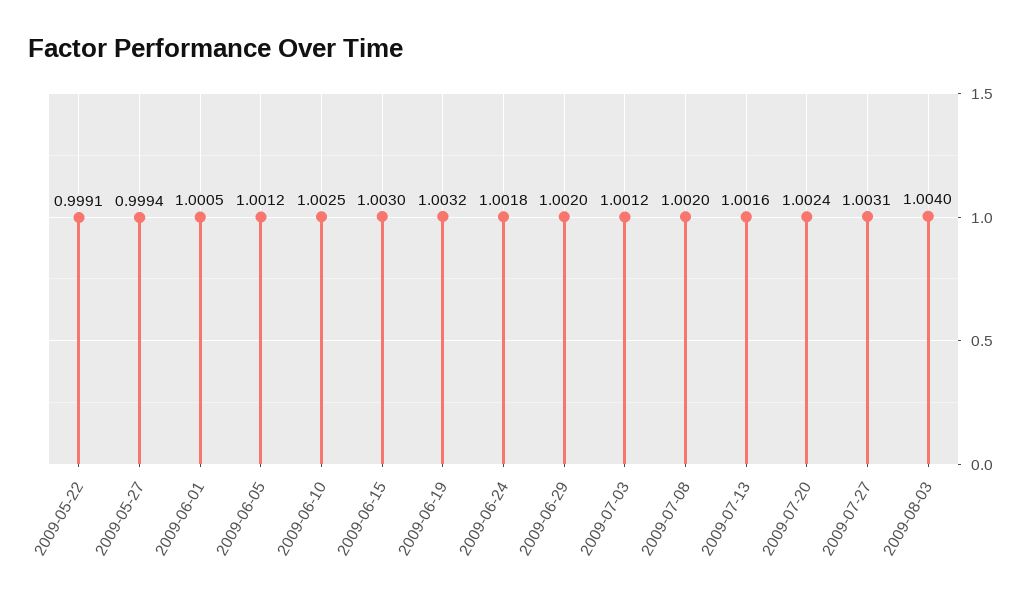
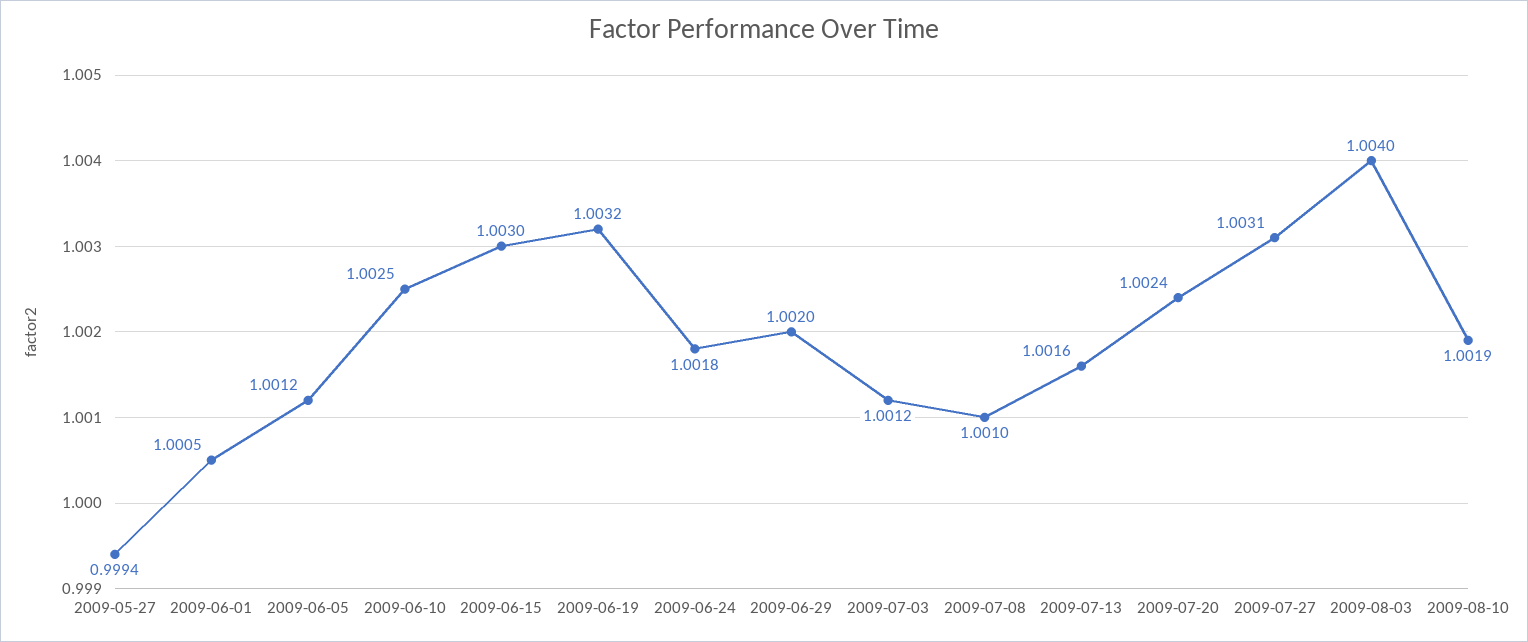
2009-05-22: 0.9991 -> none
2009-07-08: 1.002 -> 1.001
2009-08-10: none -> 1.0019

